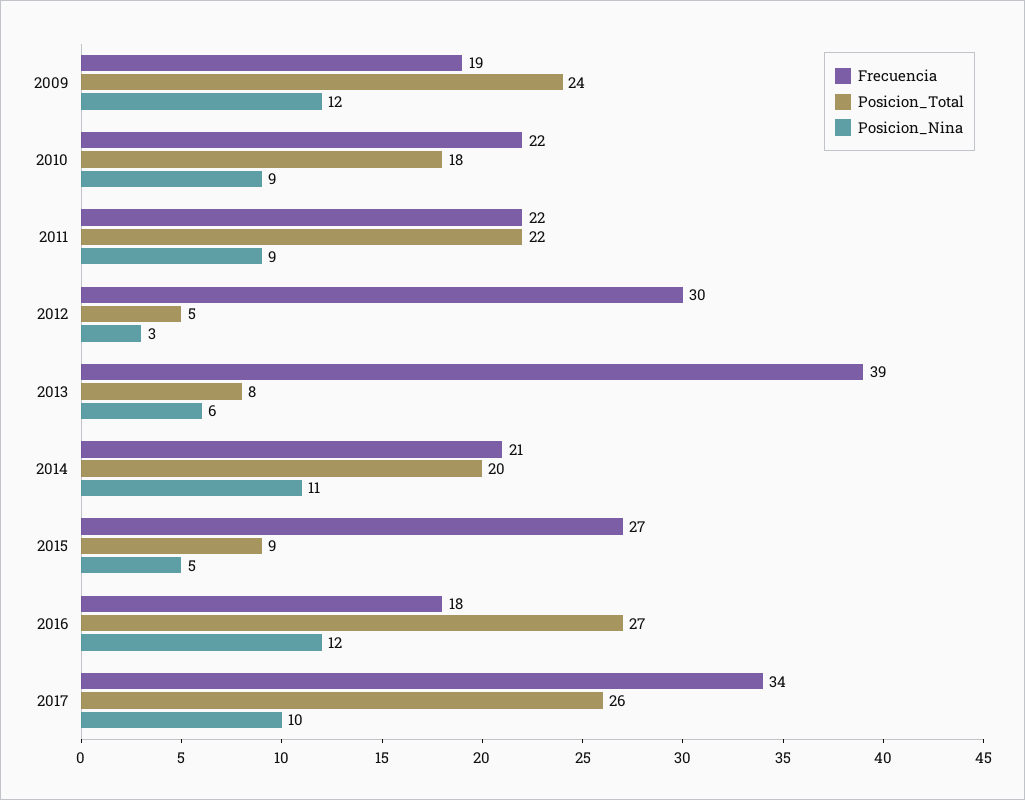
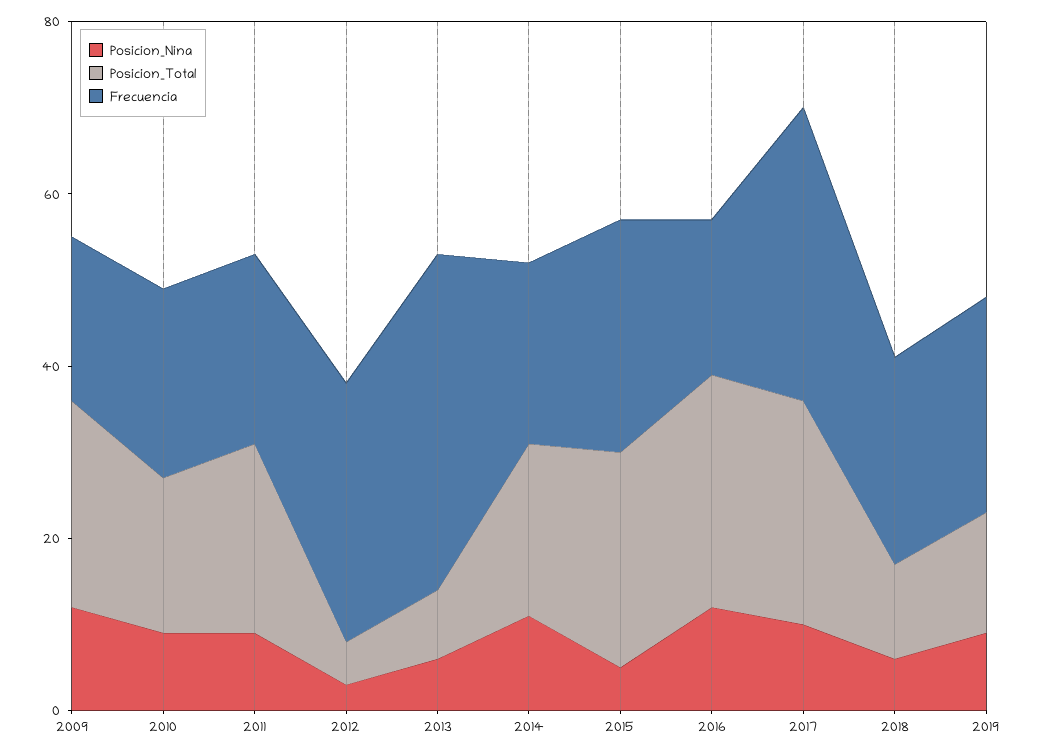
Posicion_Total, 2015: 9 -> 25
Posicion_Nina, 2018: none -> 5
Posicion_Total, 2018: none -> 10
Frecuencia, 2018: none -> 25
Posicion_Nina, 2019: none -> 10
Posicion_Total, 2019: none -> 15
Frecuencia, 2019: none -> 25

